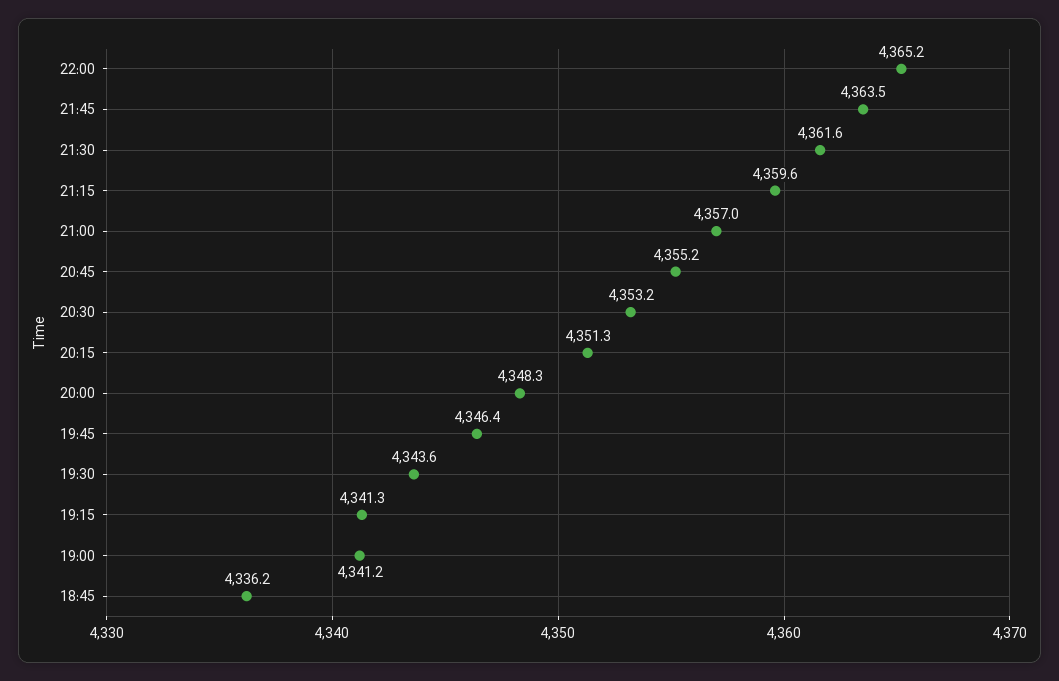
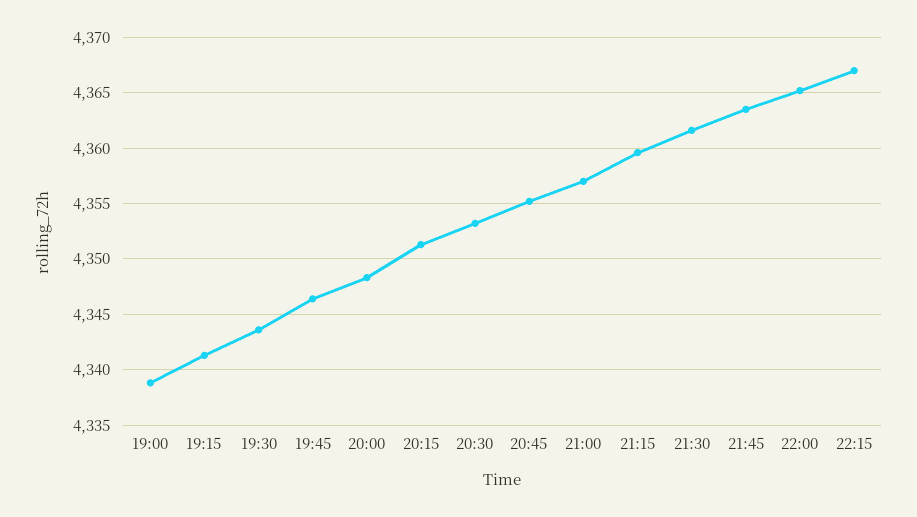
19:00: 4341.2 -> 4339
18:45: 4336.2 -> none
22:15: none -> 4367

